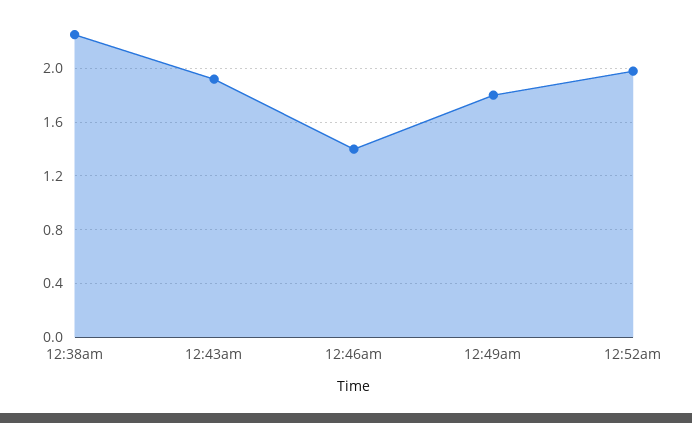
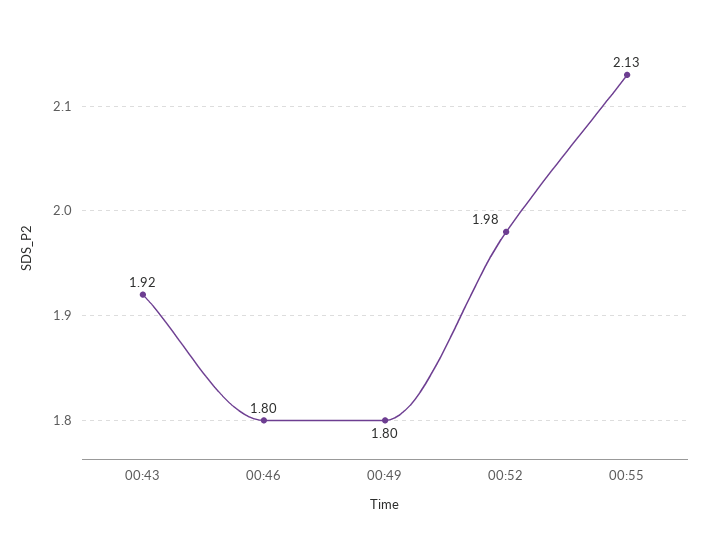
12:38am: 2.25 -> none
12:46am: 1.4 -> 1.8
00:55: none -> 2.13

